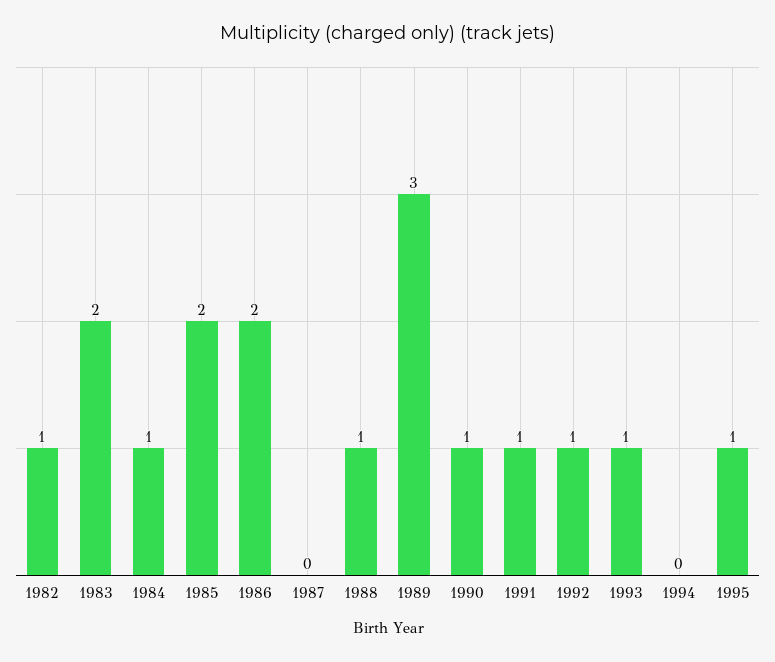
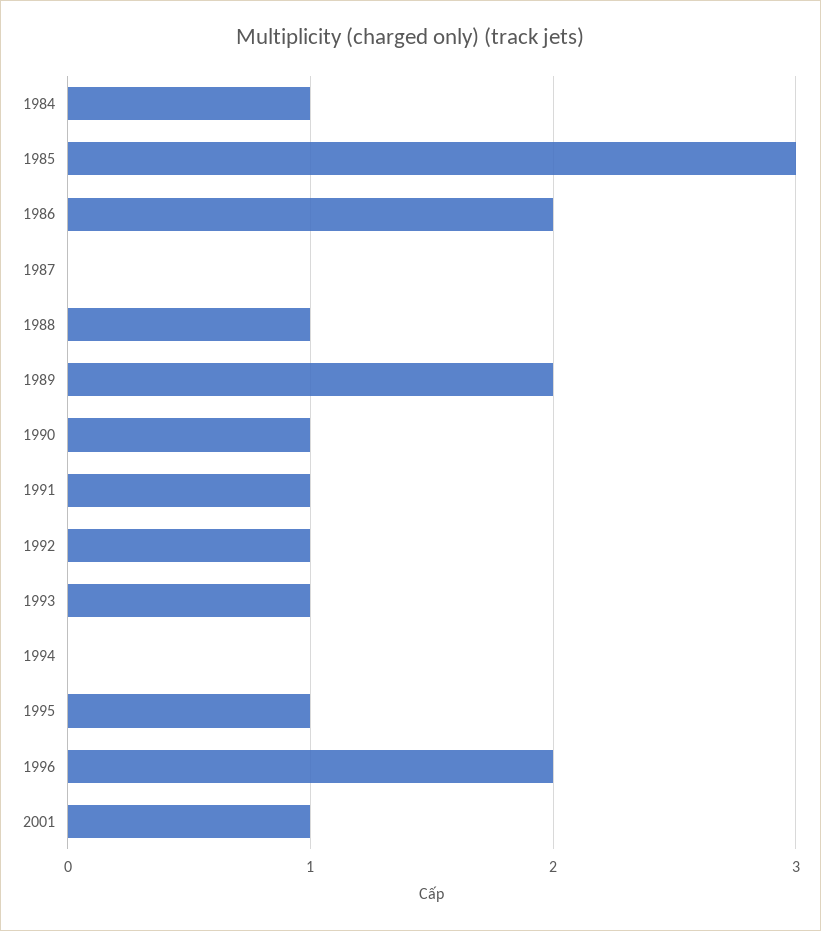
1982: 1 -> none
1983: 2 -> none
1985: 2 -> 3
1989: 3 -> 2
1996: none -> 2
2001: none -> 1

